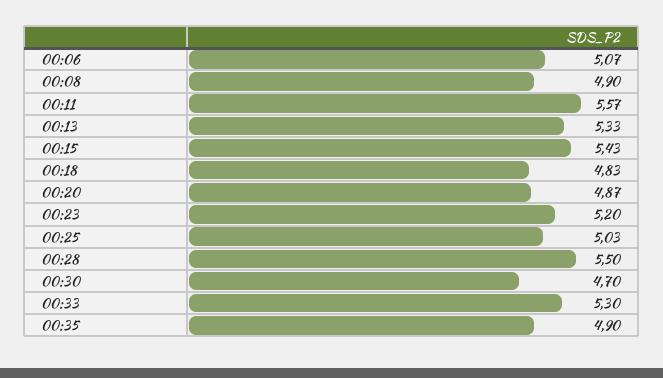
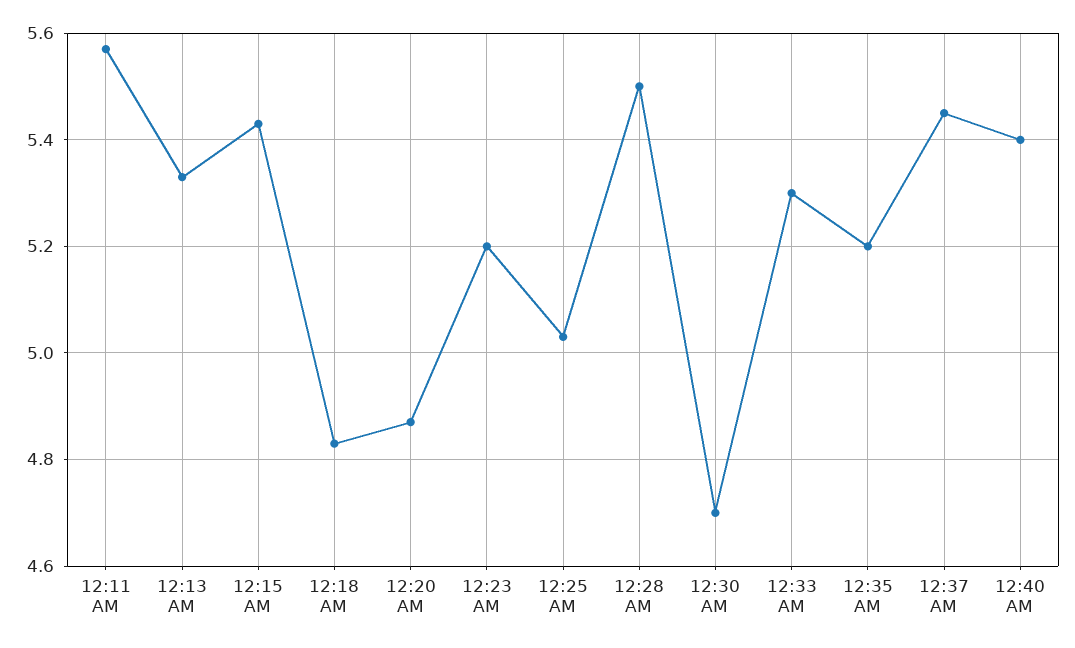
00:06: 5.07 -> none
00:08: 4.9 -> none
00:35: 4.9 -> 5.2
12:37 AM: none -> 5.45
12:40 AM: none -> 5.4

